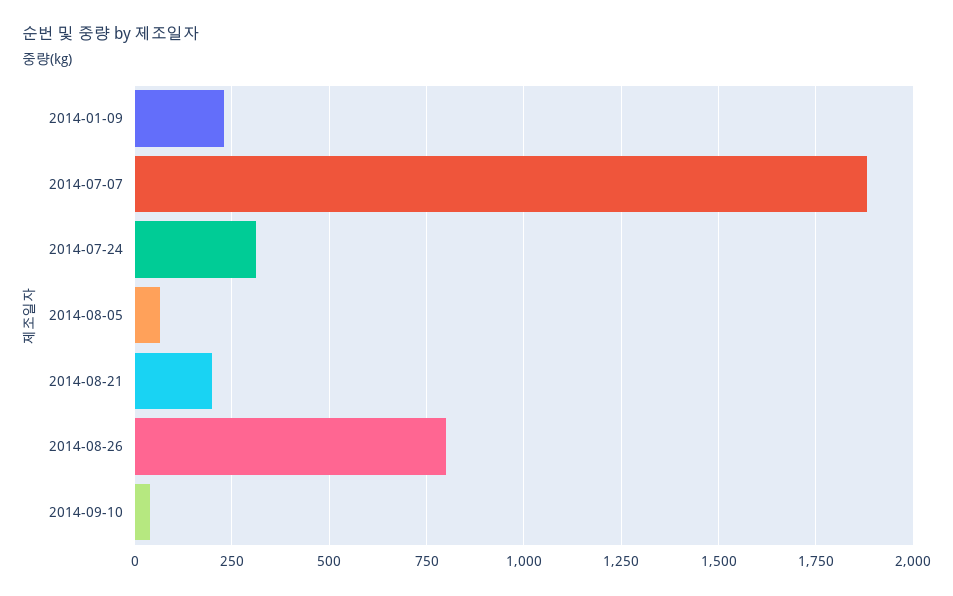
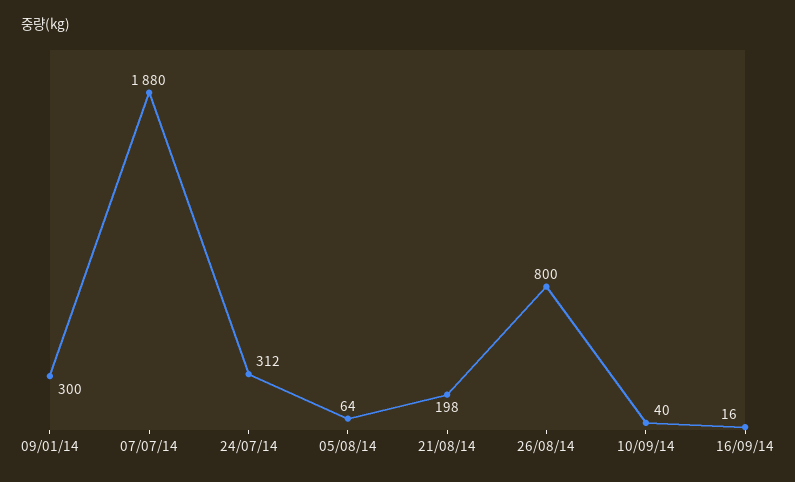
2014-01-09: 225 -> 300
16/09/14: none -> 16

